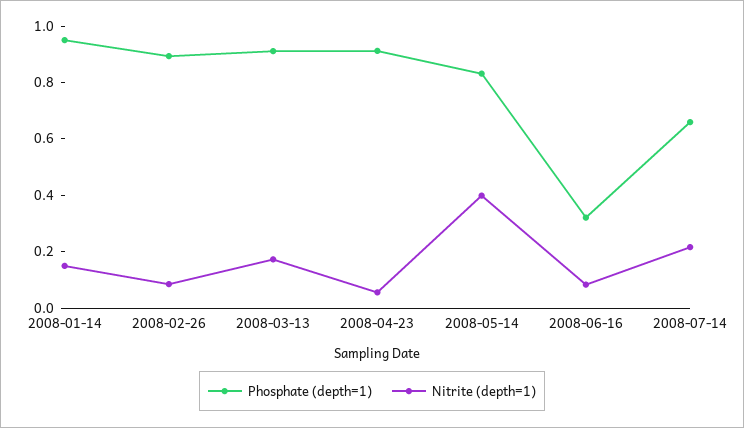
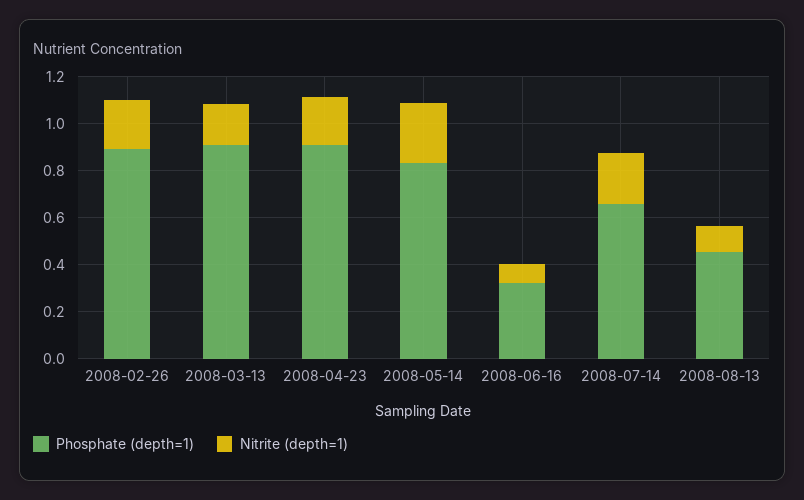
Phosphate (depth=1), 2008-01-14: 0.95 -> none
Nitrite (depth=1), 2008-01-14: 0.15 -> none
Nitrite (depth=1), 2008-02-26: 0.1 -> 0.2
Nitrite (depth=1), 2008-04-23: 0.05 -> 0.2
Nitrite (depth=1), 2008-05-14: 0.4 -> 0.25
Phosphate (depth=1), 2008-08-13: none -> 0.45
Nitrite (depth=1), 2008-08-13: none -> 0.1

